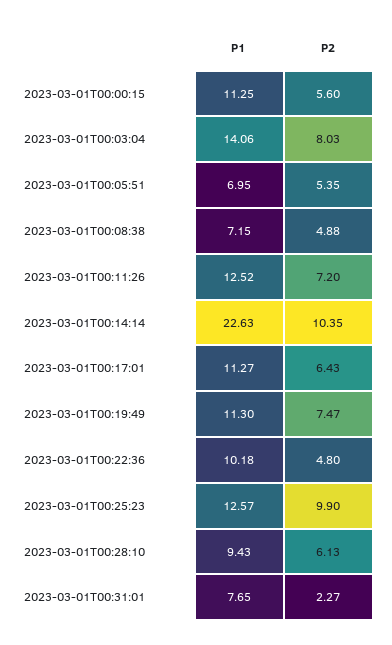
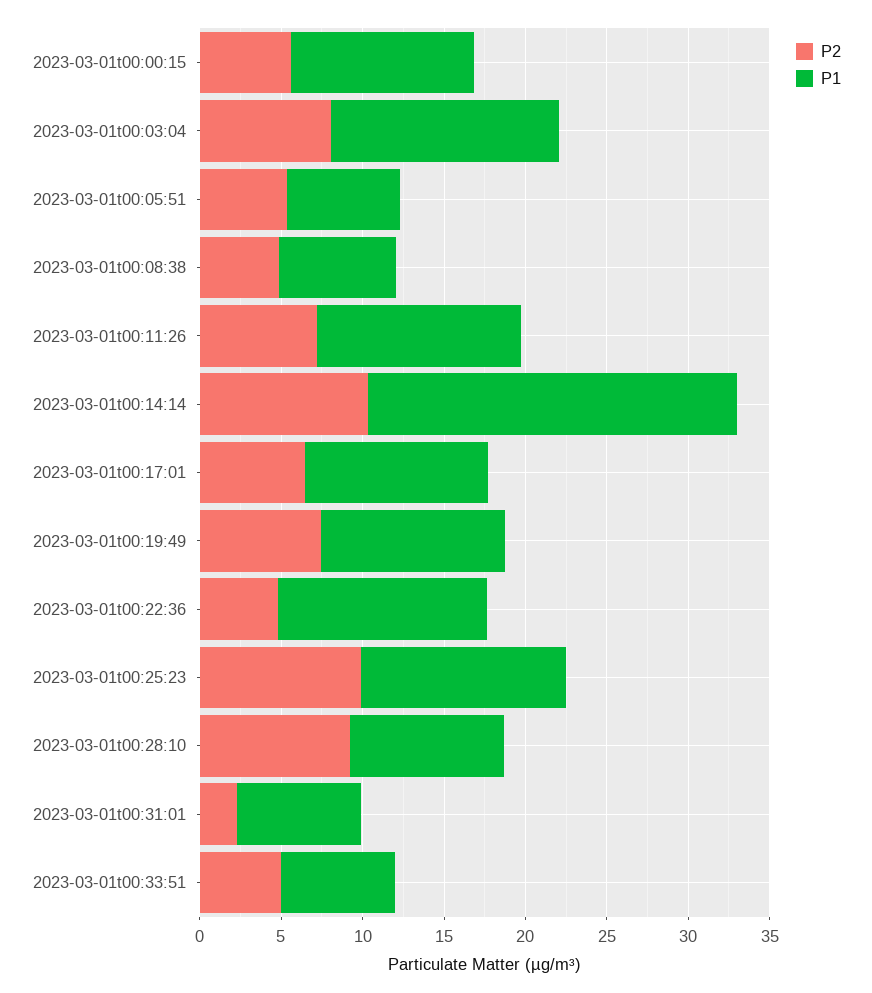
P1, 2023-03-01T00:22:36: 10.18 -> 13
P2, 2023-03-01T00:28:10: 6.13 -> 9
P2, 2023-03-01t00:33:51: none -> 5
P1, 2023-03-01t00:33:51: none -> 7

